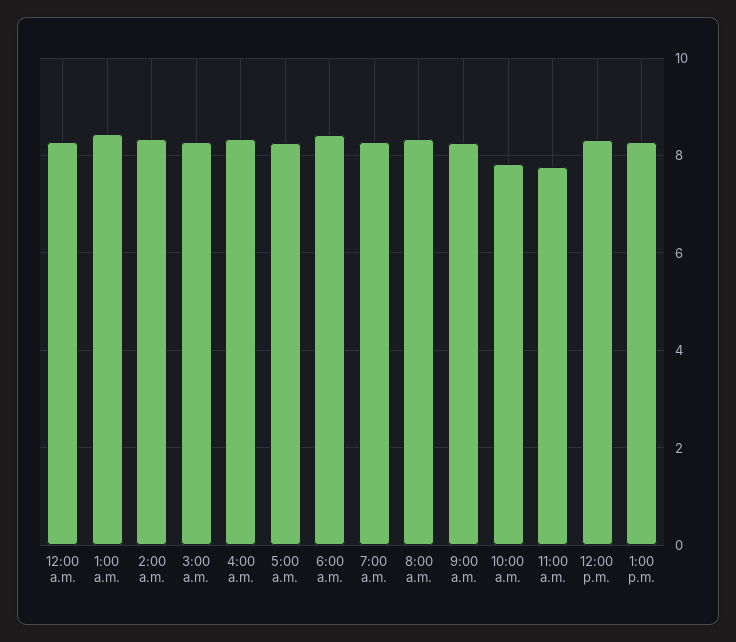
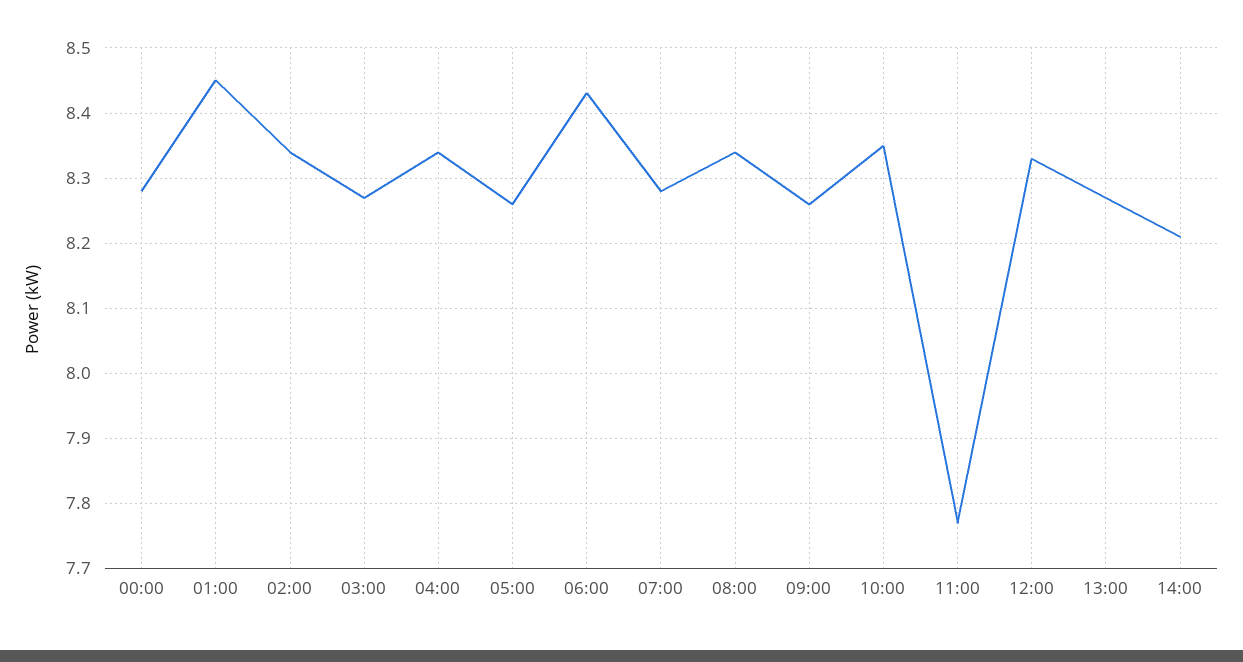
10:00 a.m.: 7.8 -> 8.35
14:00: none -> 8.21

